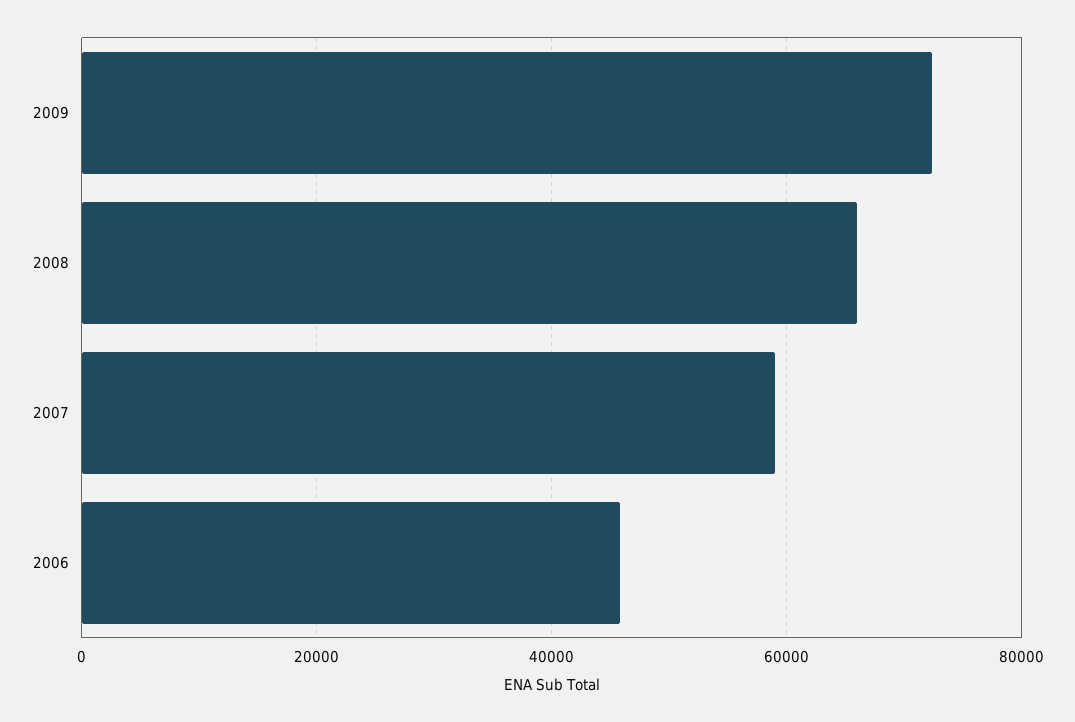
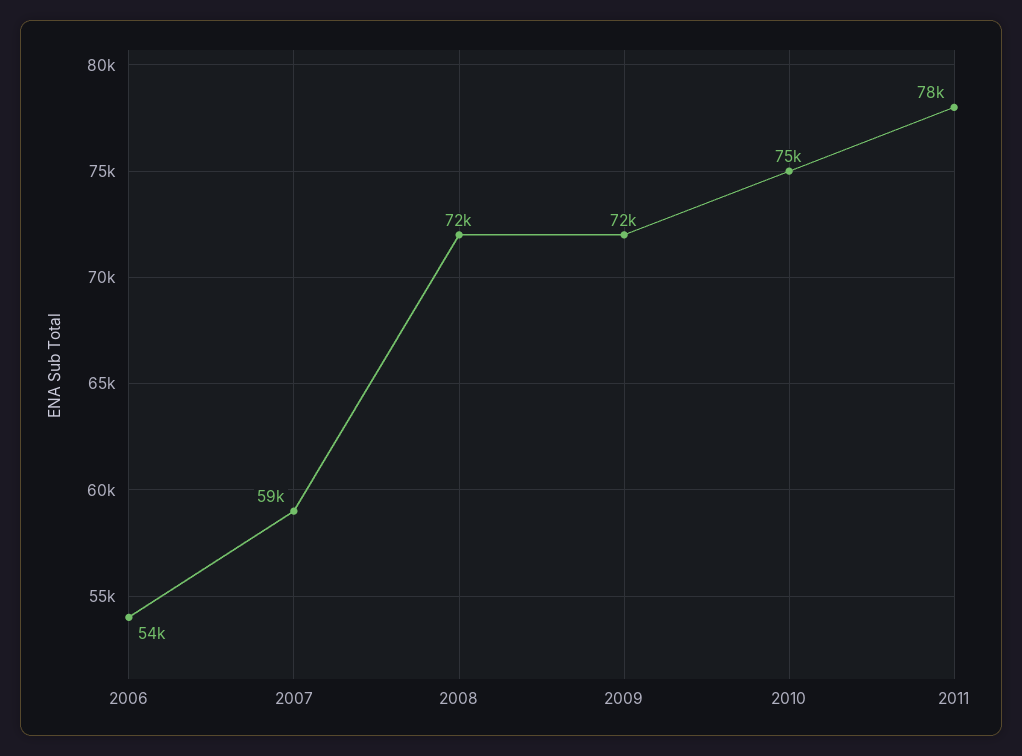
2008: 66000 -> 72000
2006: 46000 -> 54000
2010: none -> 75000
2011: none -> 78000

